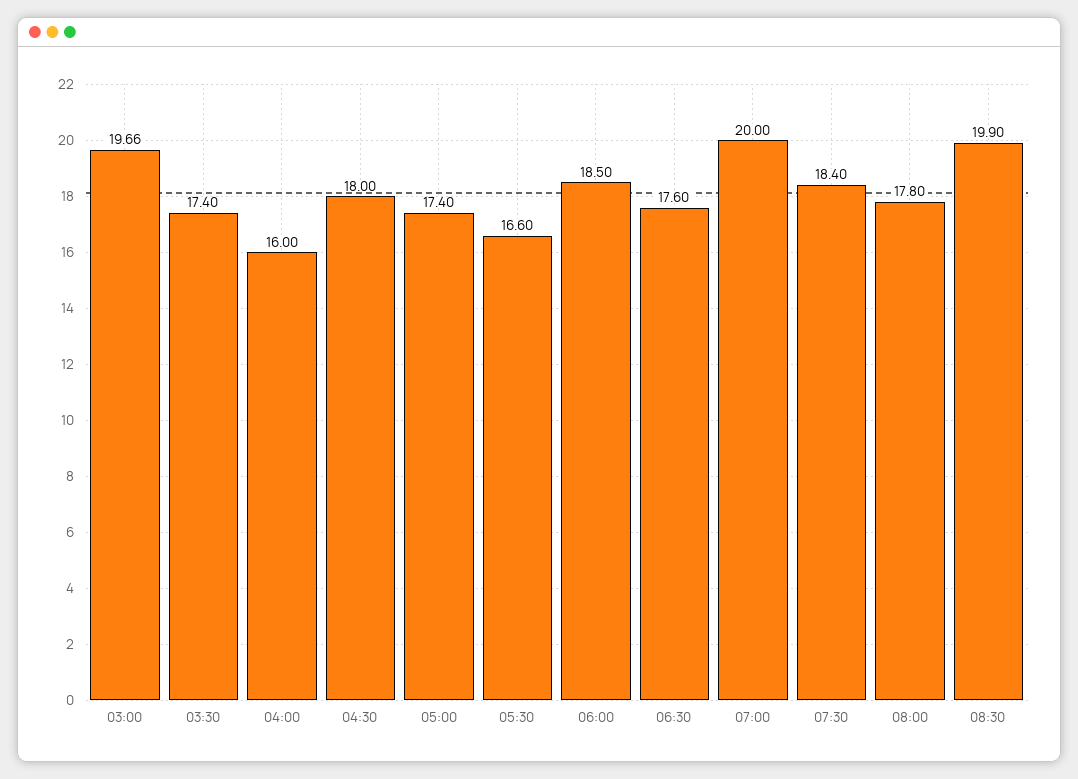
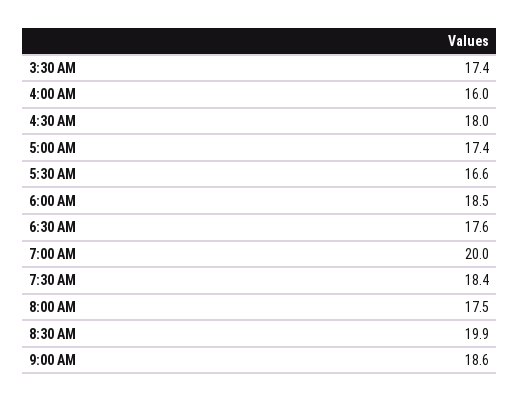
03:00: 19.66 -> none
08:00: 17.8 -> 17.5
9:00 AM: none -> 18.6

